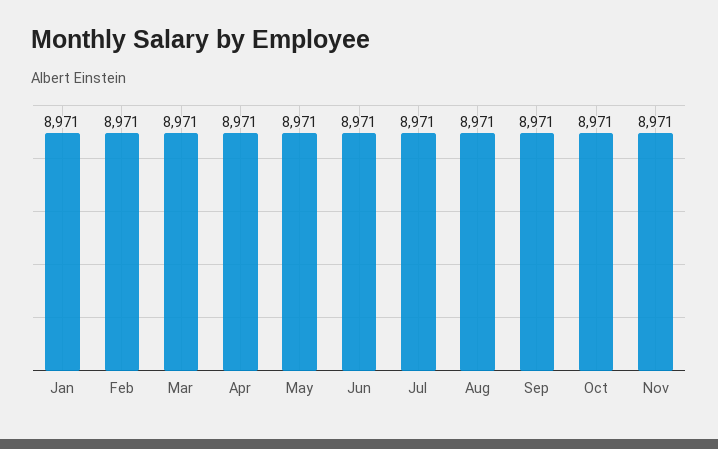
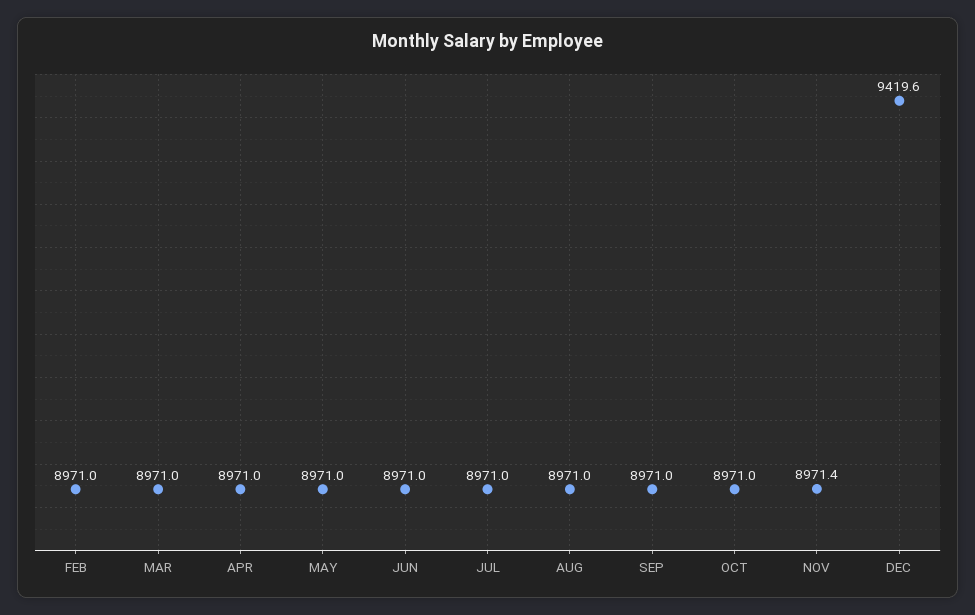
Jan: 8971 -> none
Nov: 8971 -> 8971.4
DEC: none -> 9419.6

